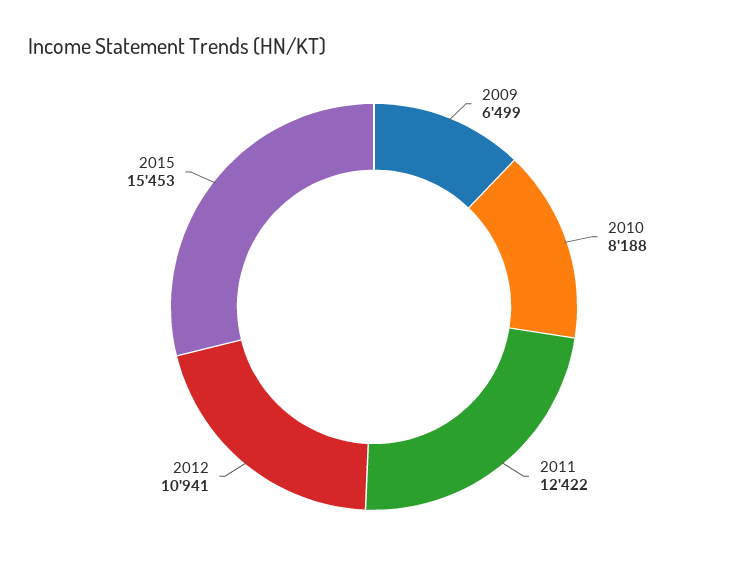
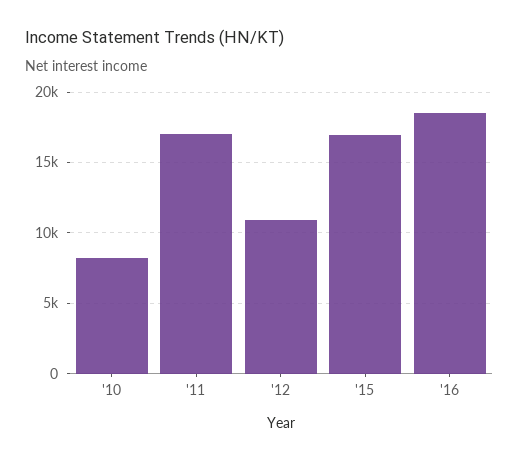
2009: 6499 -> none
2011: 12422 -> 17000
2015: 15453 -> 17000
'16: none -> 18500

